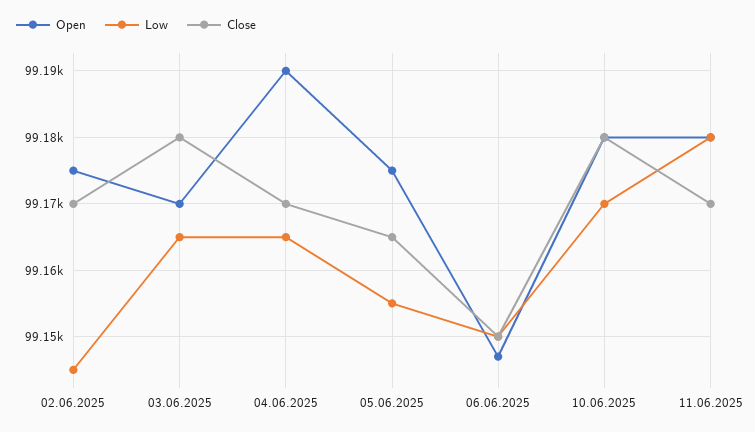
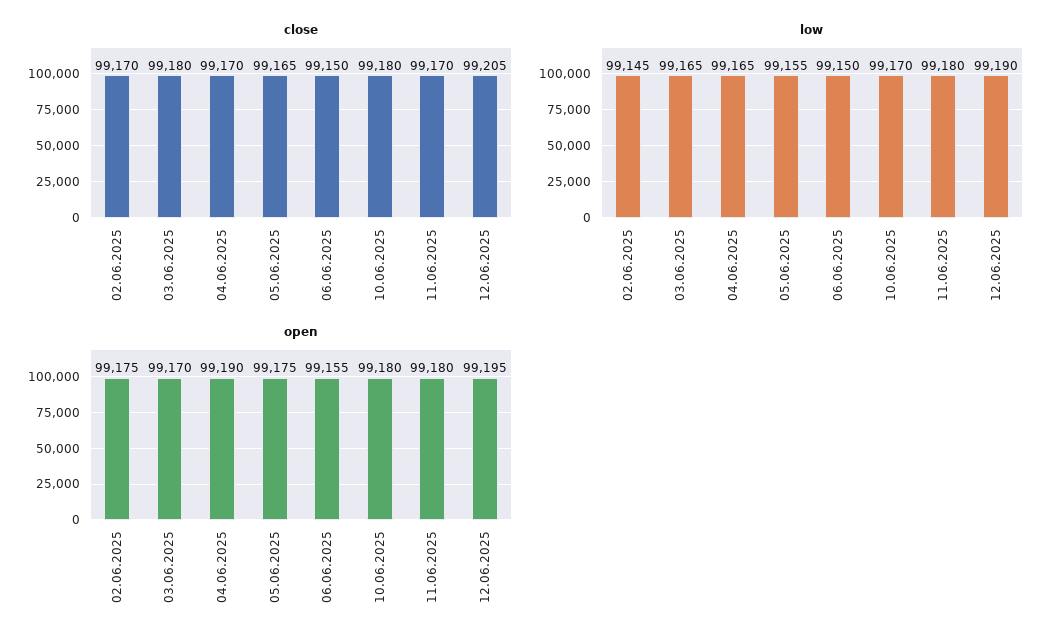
Open, 06.06.2025: 99147 -> 99155
Close, 12.06.2025: none -> 99205
Low, 12.06.2025: none -> 99190
Open, 12.06.2025: none -> 99195

